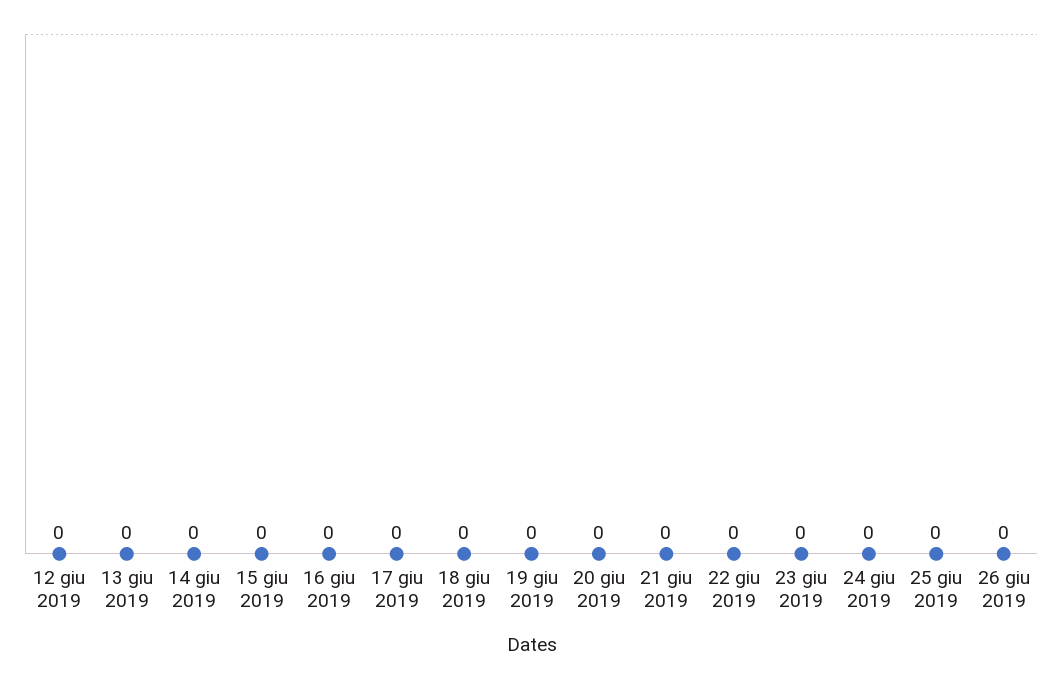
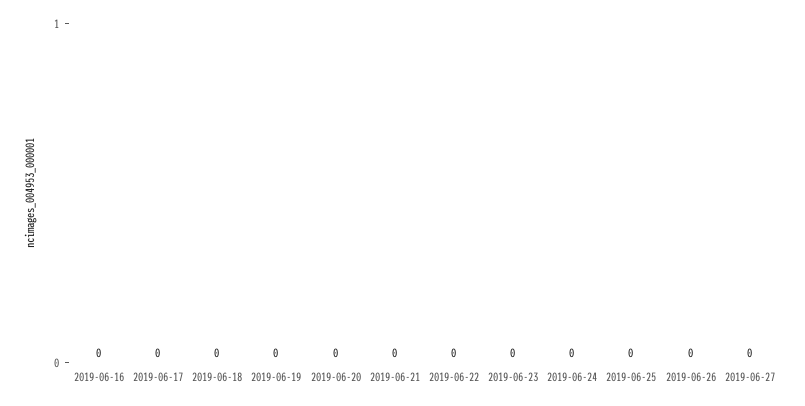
12 giu 2019: 0 -> none
13 giu 2019: 0 -> none
14 giu 2019: 0 -> none
15 giu 2019: 0 -> none
2019-06-27: none -> 0

